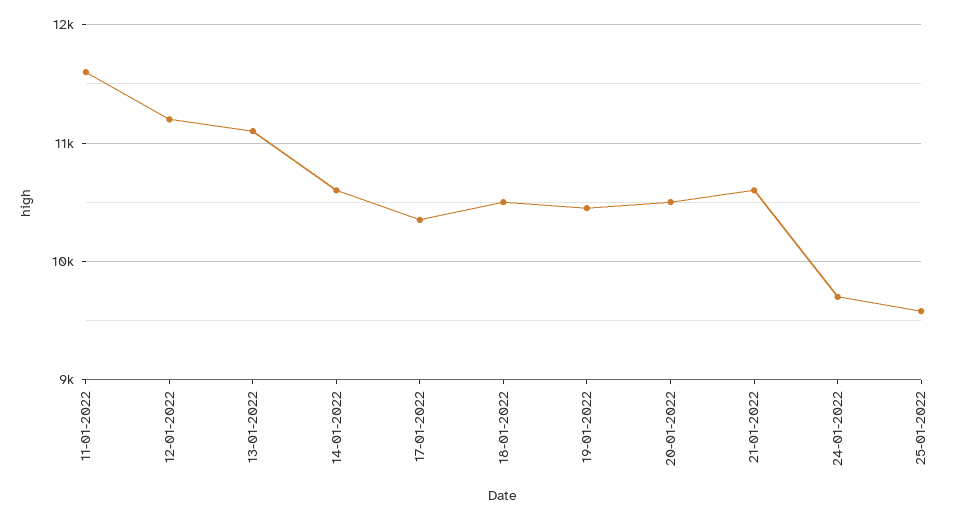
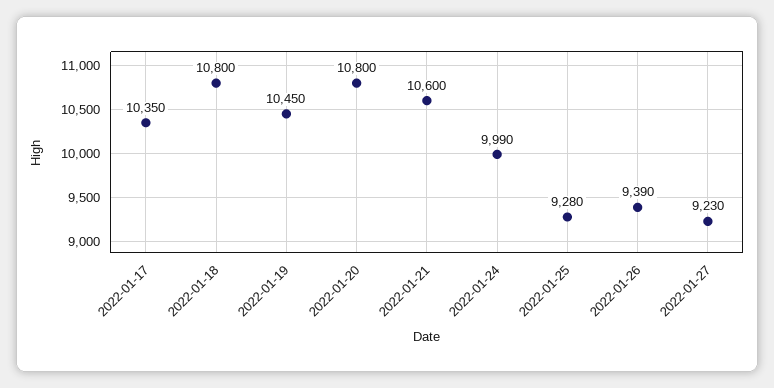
11-01-2022: 11600 -> none
12-01-2022: 11200 -> none
13-01-2022: 11100 -> none
14-01-2022: 10600 -> none
18-01-2022: 10500 -> 10800
20-01-2022: 10500 -> 10800
24-01-2022: 9700 -> 9990
25-01-2022: 9600 -> 9280
2022-01-26: none -> 9390
2022-01-27: none -> 9230

